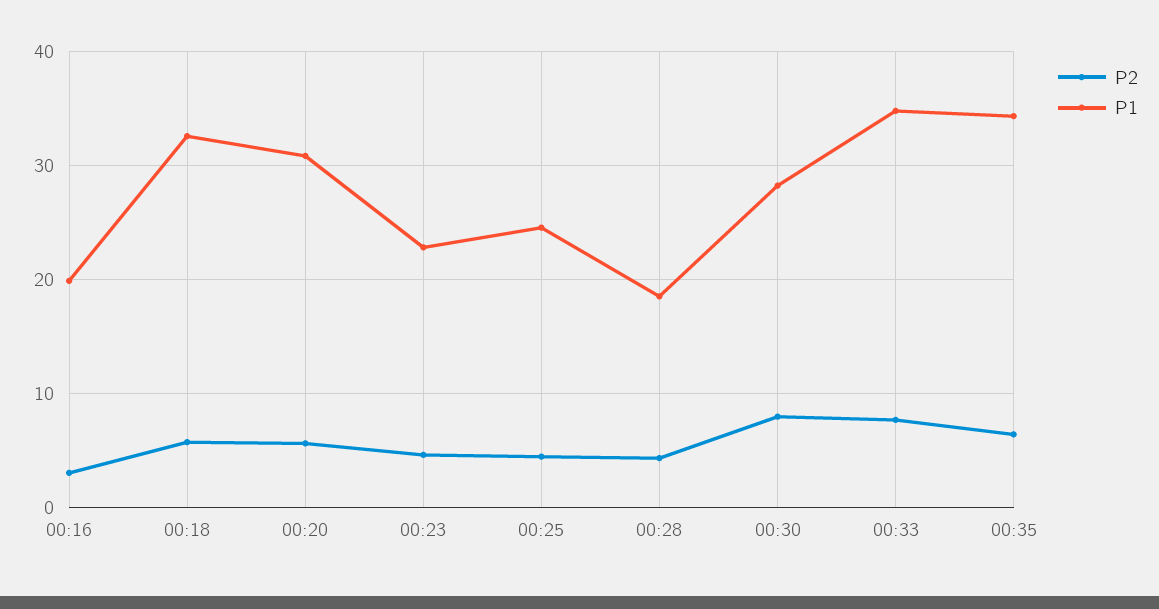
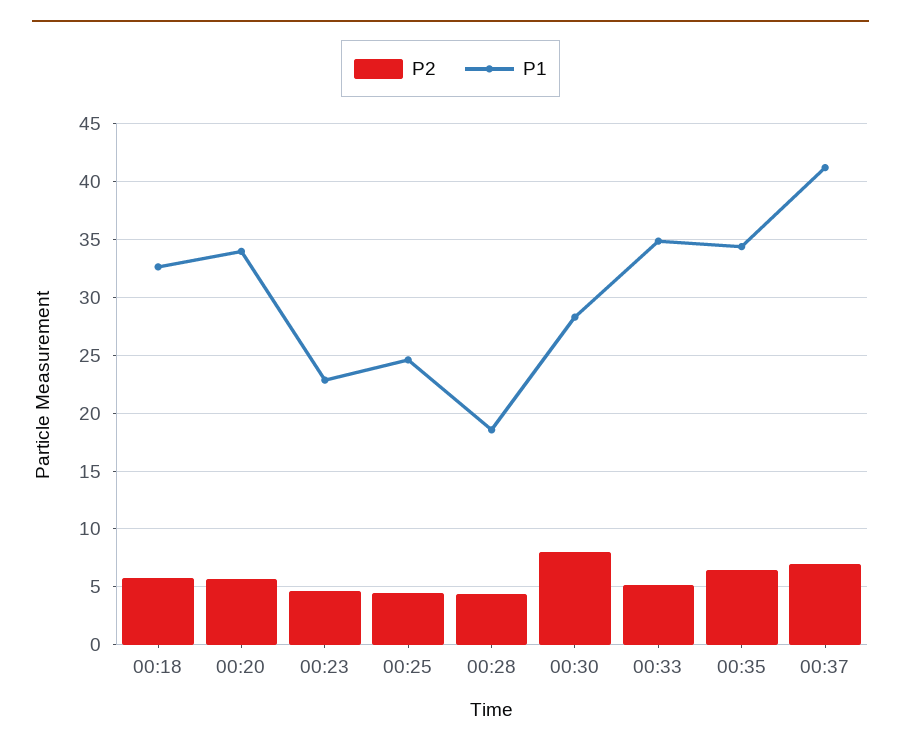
P2, 00:16: 3 -> none
P1, 00:16: 20 -> none
P1, 00:20: 31 -> 34
P2, 00:33: 8 -> 5
P2, 00:37: none -> 7
P1, 00:37: none -> 41

